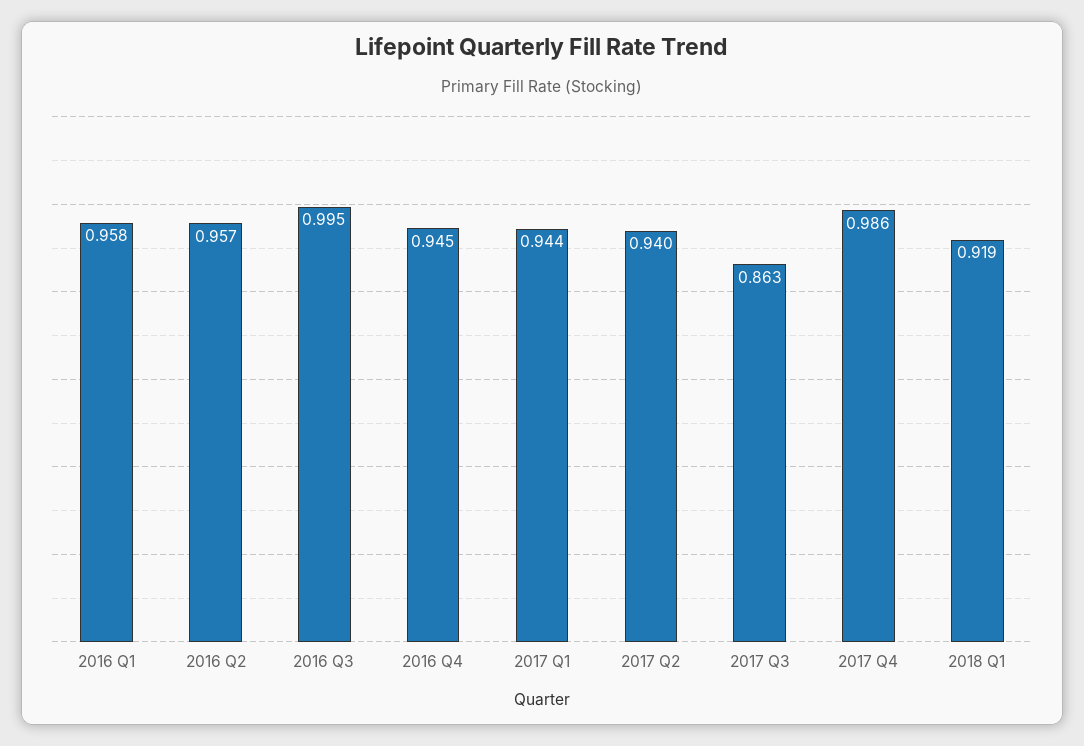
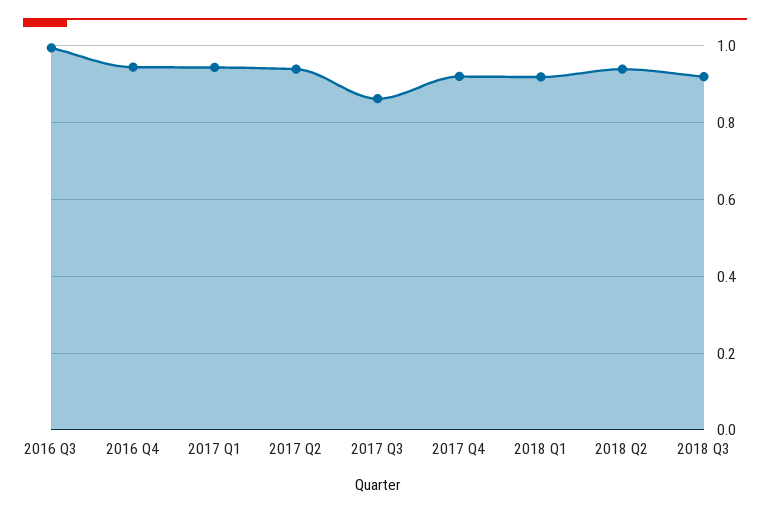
2016 Q1: 0.958 -> none
2016 Q2: 0.957 -> none
2017 Q4: 0.986 -> 0.92
2018 Q2: none -> 0.94
2018 Q3: none -> 0.92

